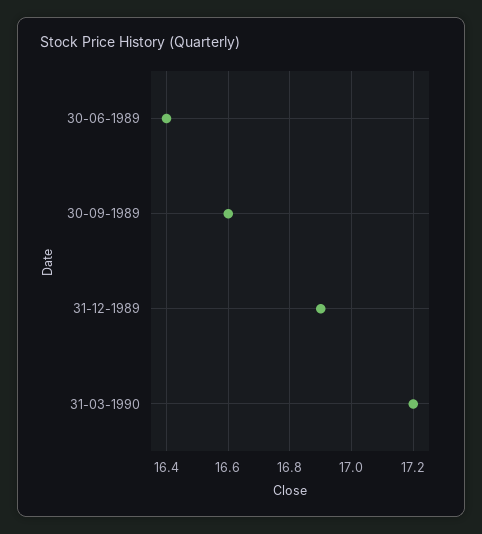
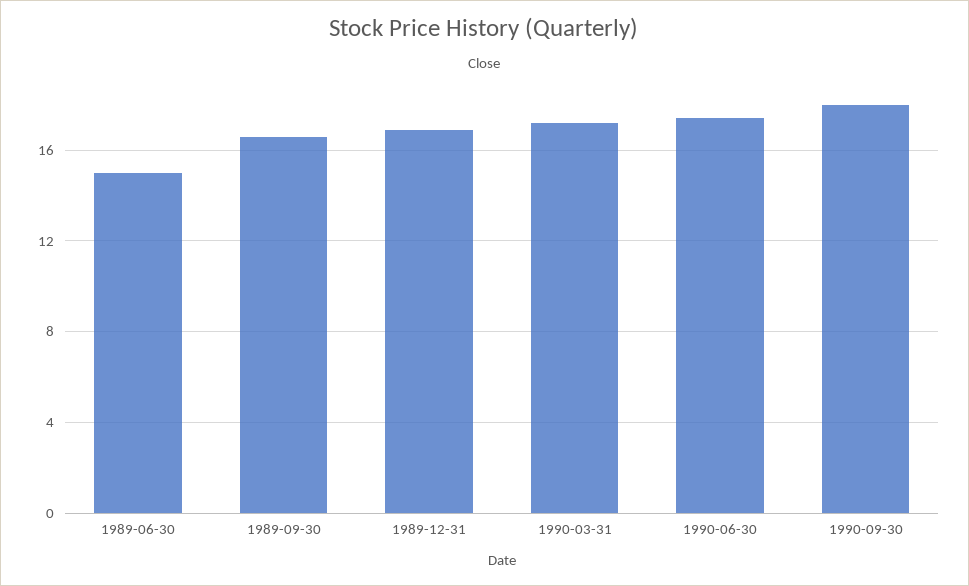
30-06-1989: 16.4 -> 15
1990-06-30: none -> 17.5
1990-09-30: none -> 18

